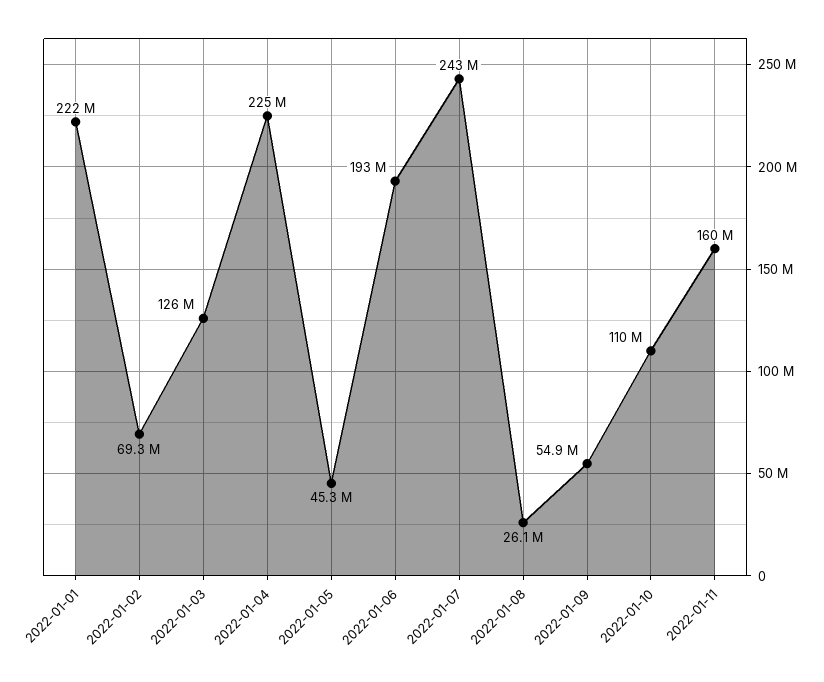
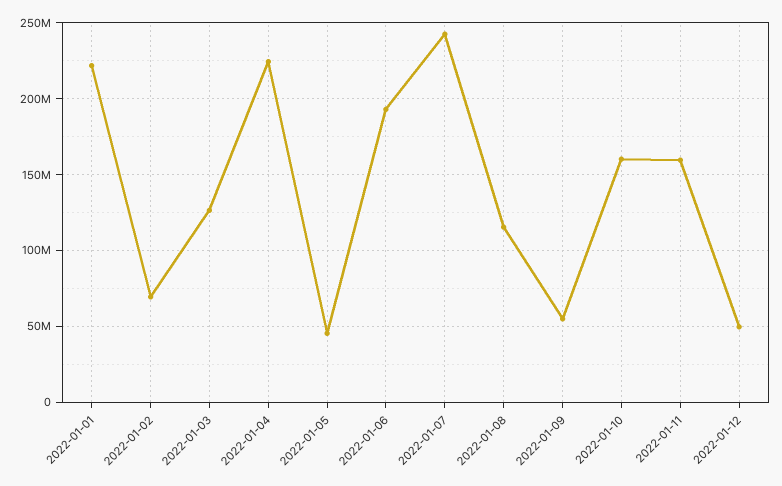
2022-01-08: 26100000 -> 115000000
2022-01-10: 110000000 -> 160000000
2022-01-12: none -> 50000000

